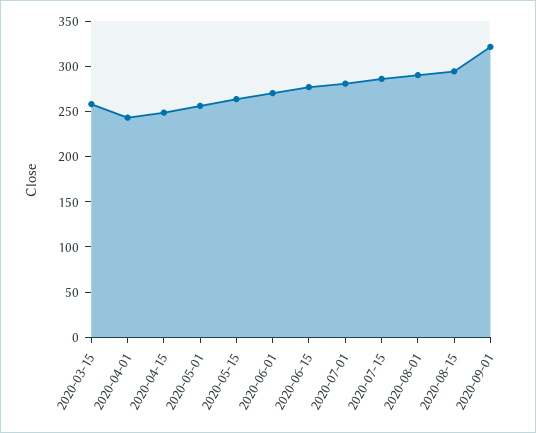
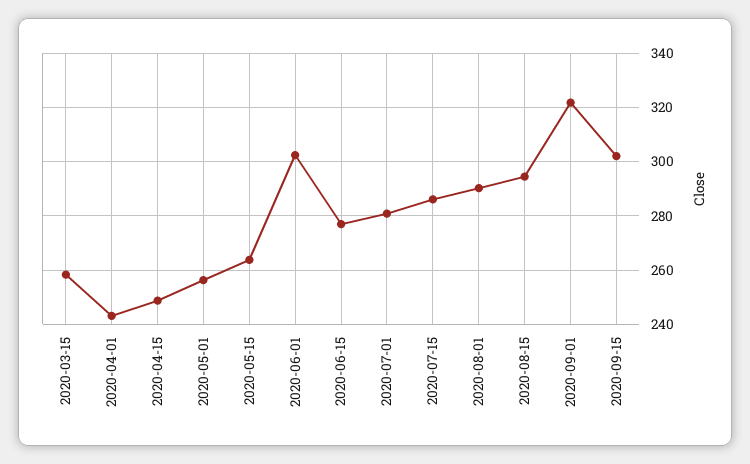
2020-06-01: 270 -> 302.5
2020-09-15: none -> 302.5

